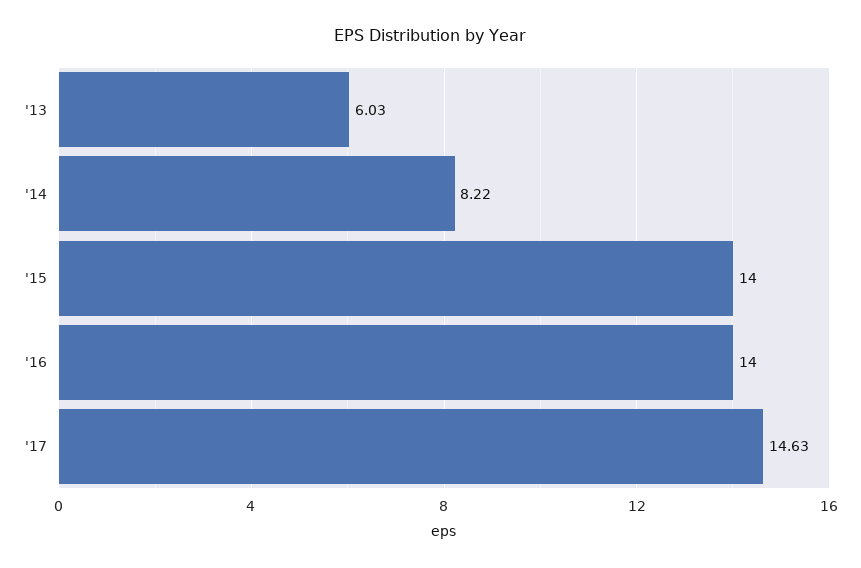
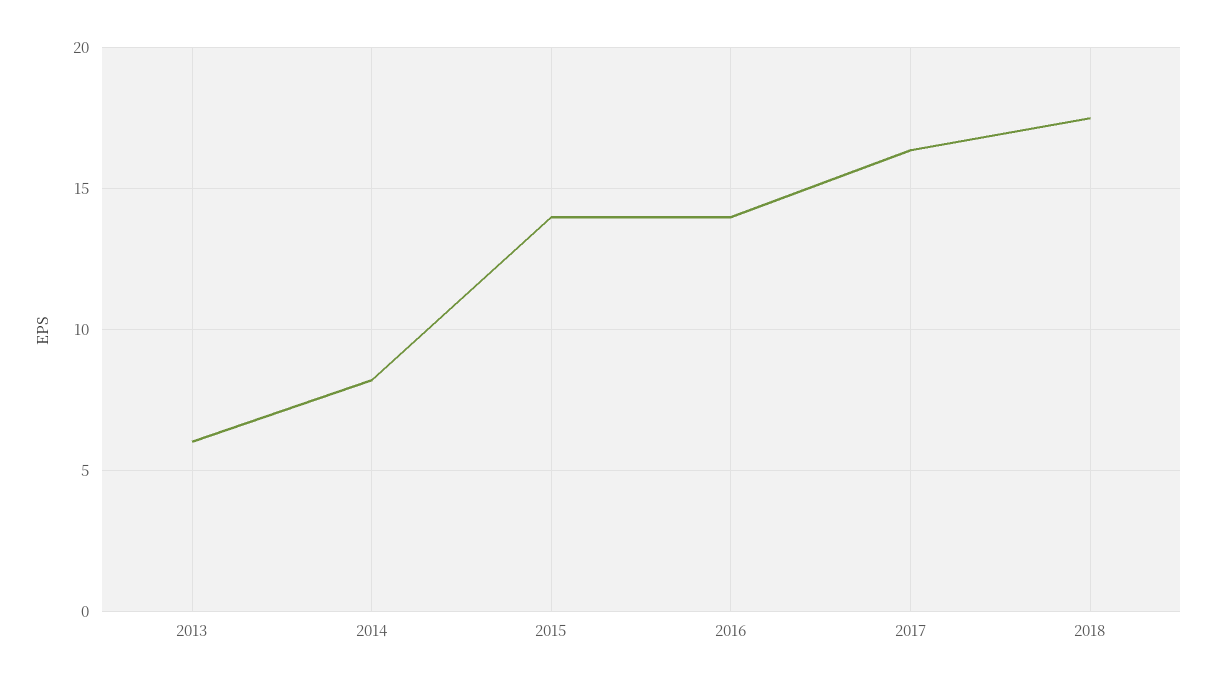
'17: 14.63 -> 16.5
2018: none -> 17.5

